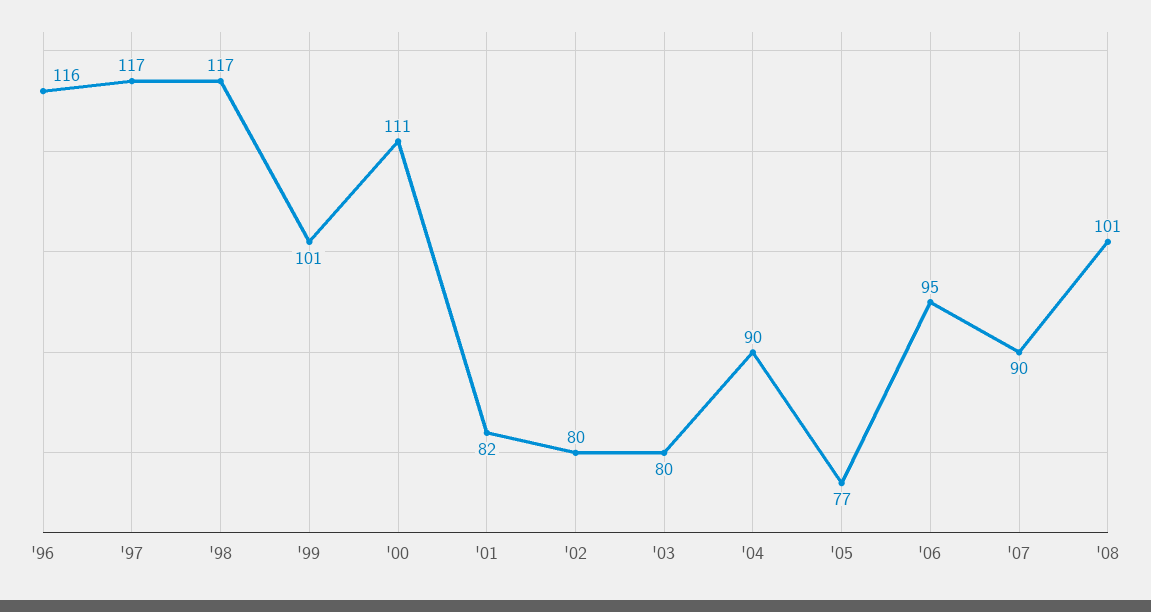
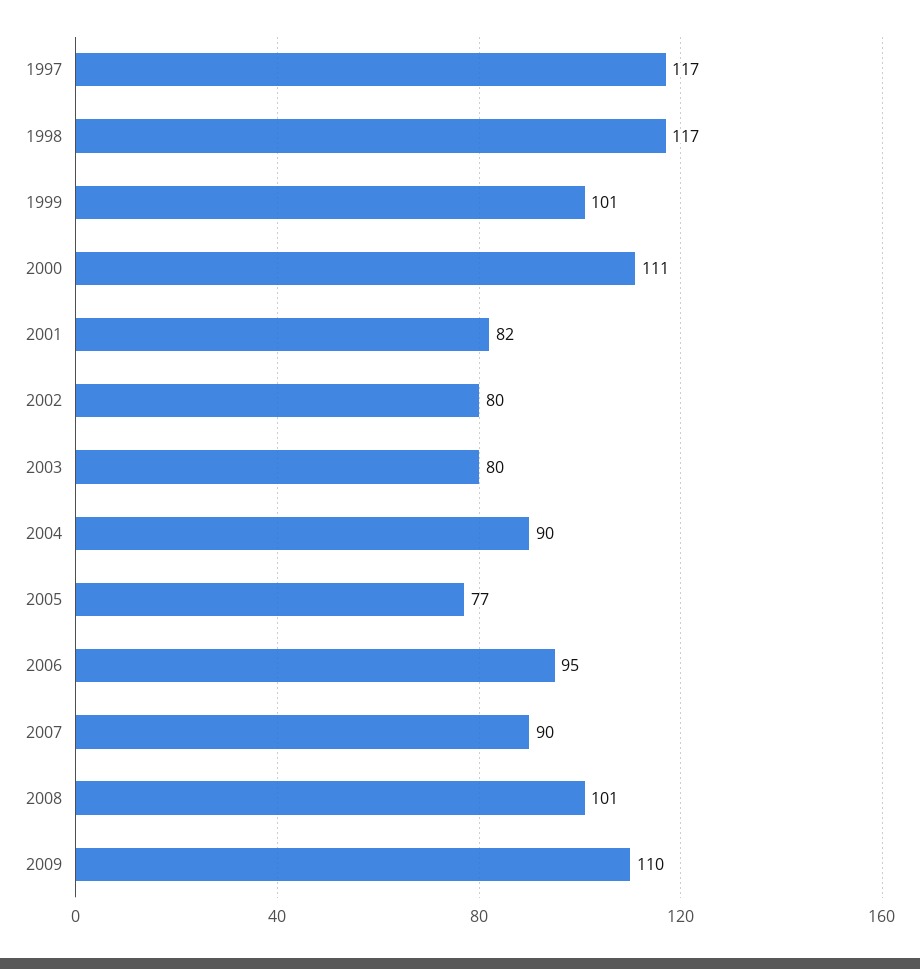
'96: 116 -> none
2009: none -> 110

